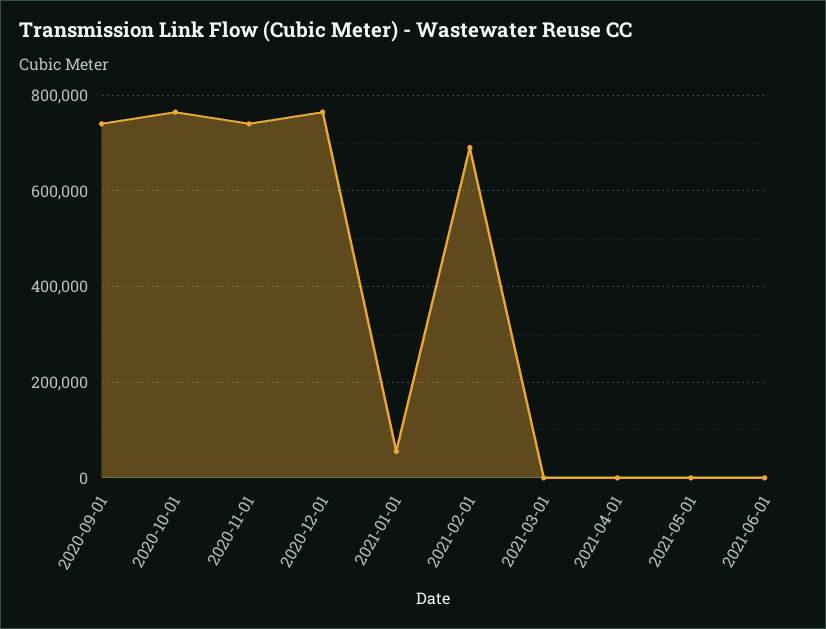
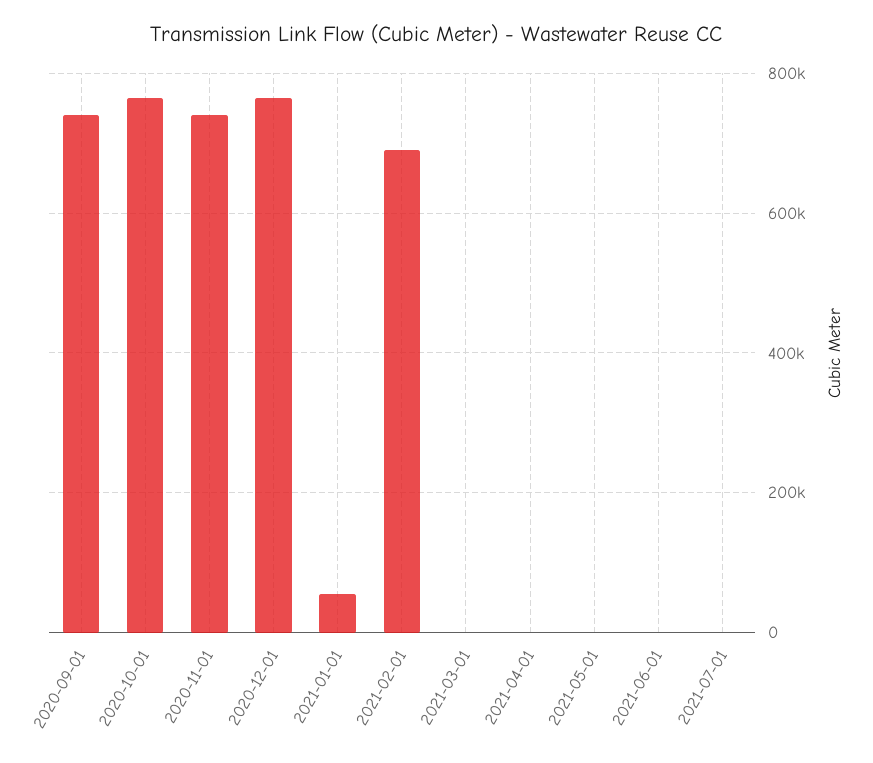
2021-07-01: none -> 0

